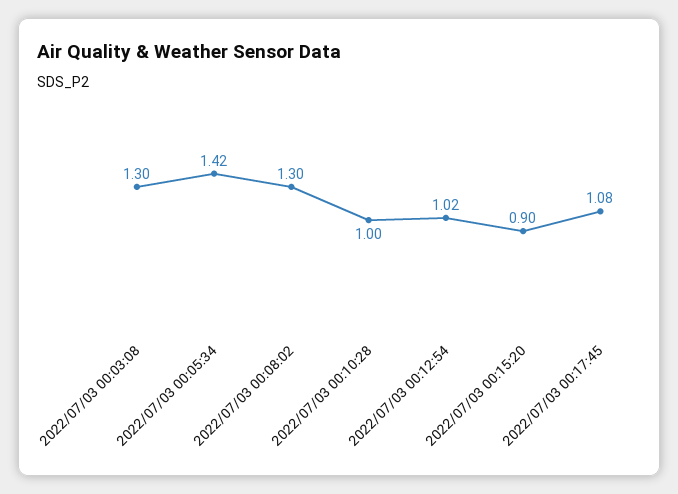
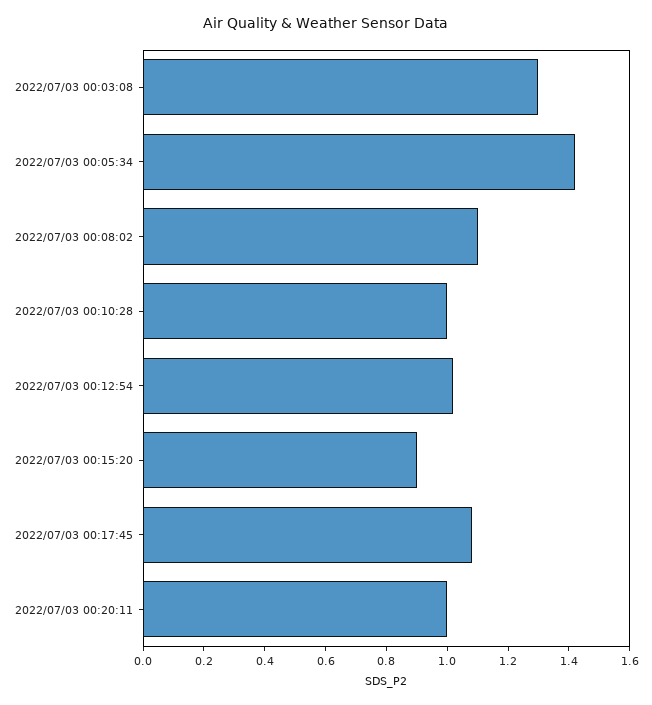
2022/07/03 00:08:02: 1.3 -> 1.1
2022/07/03 00:20:11: none -> 1

